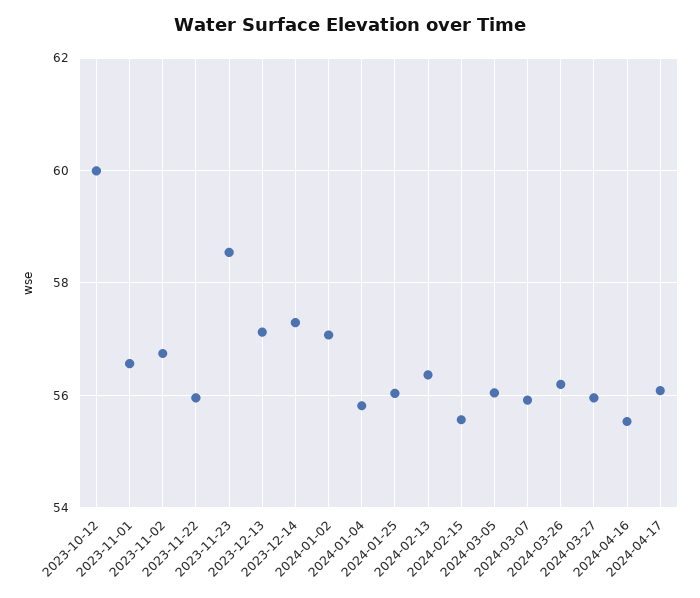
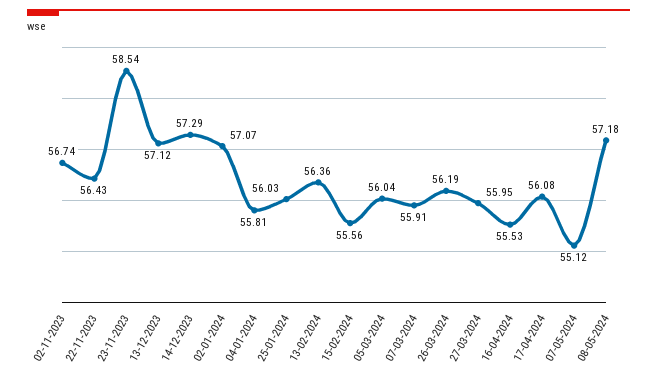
2023-10-12: 60 -> none
2023-11-01: 56.6 -> none
2023-11-22: 56 -> 56.43
07-05-2024: none -> 55.12
08-05-2024: none -> 57.18

